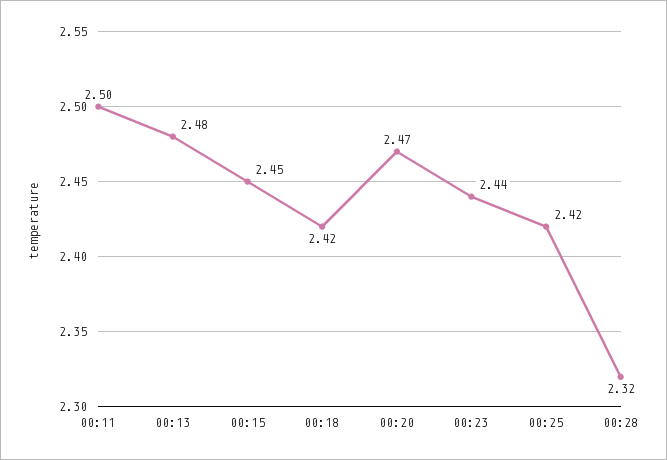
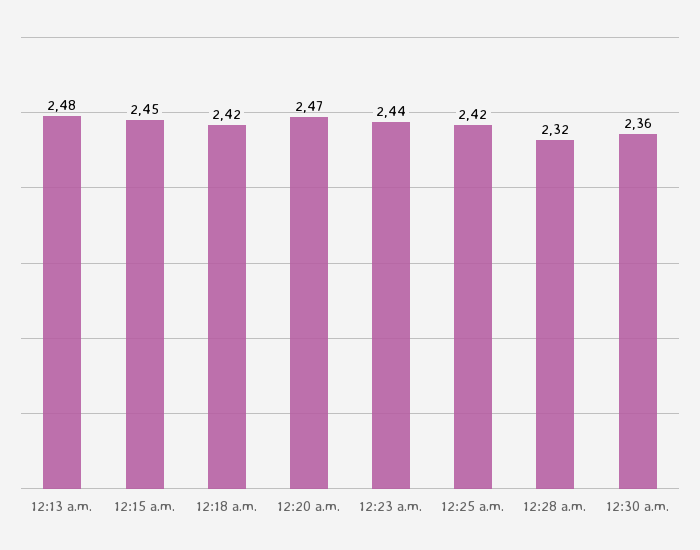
00:11: 2.5 -> none
12:30 a.m.: none -> 2.36

